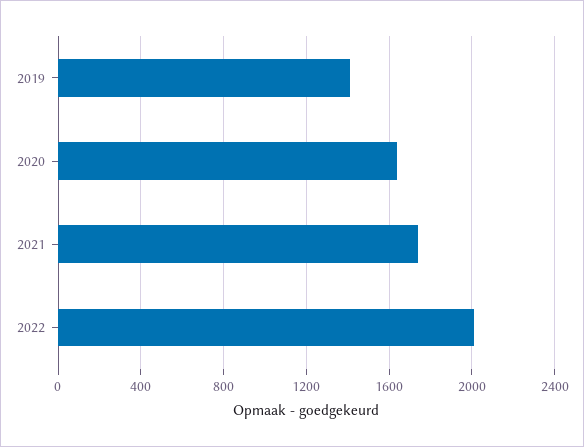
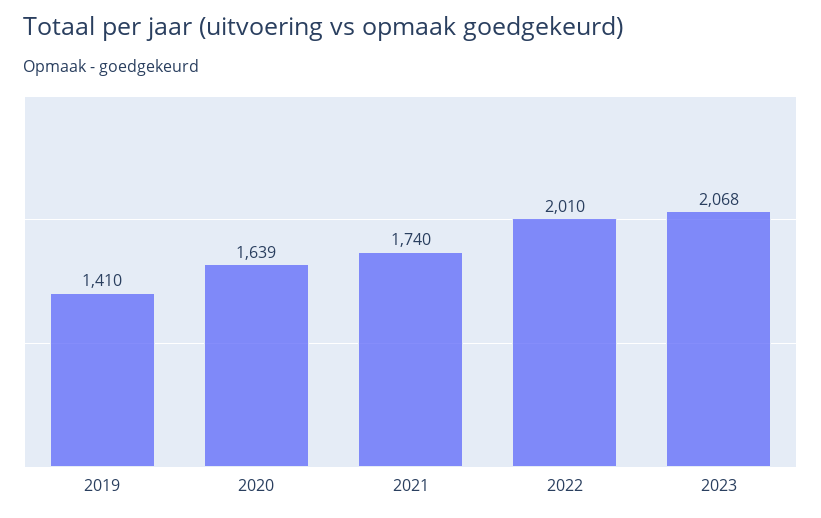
2023: none -> 2068

